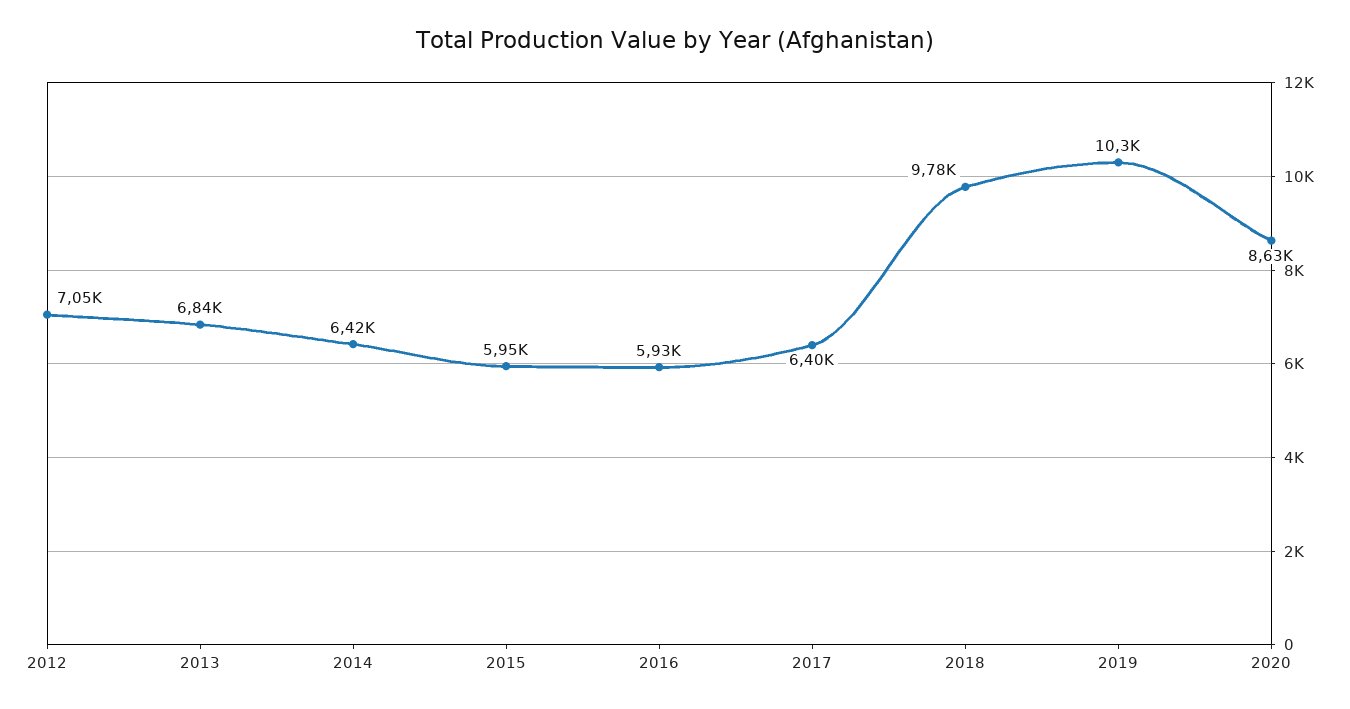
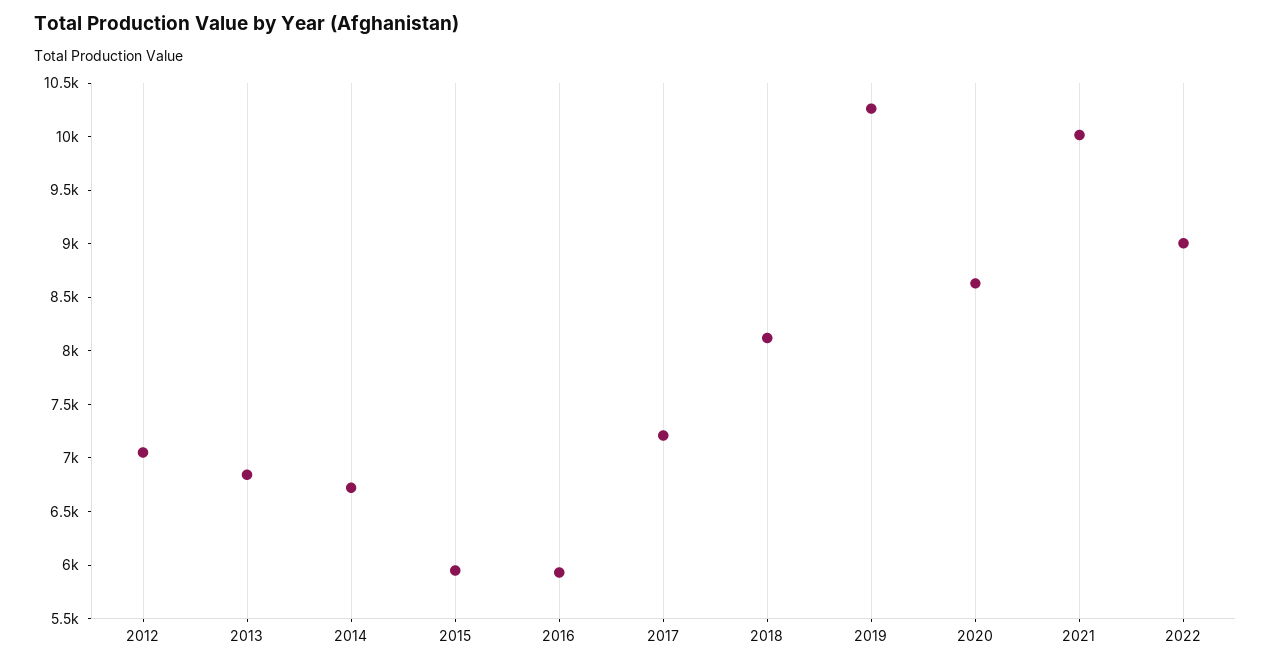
2014: 6420 -> 6700
2017: 6400 -> 7200
2018: 9780 -> 8100
2021: none -> 10000
2022: none -> 9000

